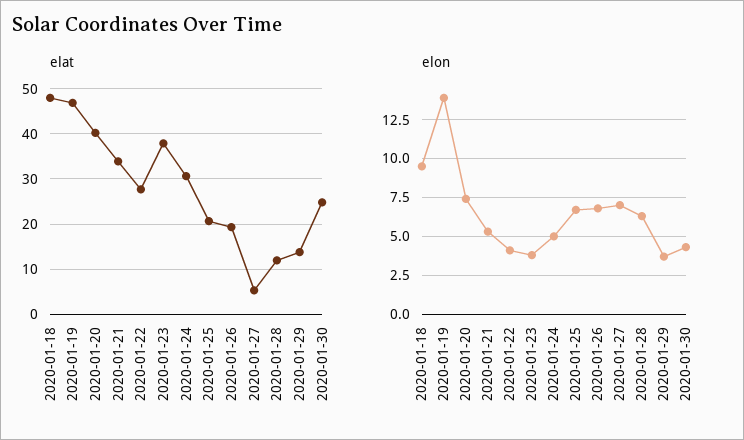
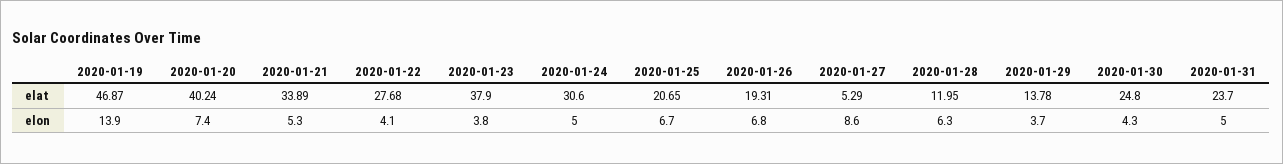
elat, 2020-01-18: 48 -> none
elon, 2020-01-18: 9.5 -> none
elon, 2020-01-27: 7 -> 8.6
elat, 2020-01-31: none -> 23.7
elon, 2020-01-31: none -> 5

